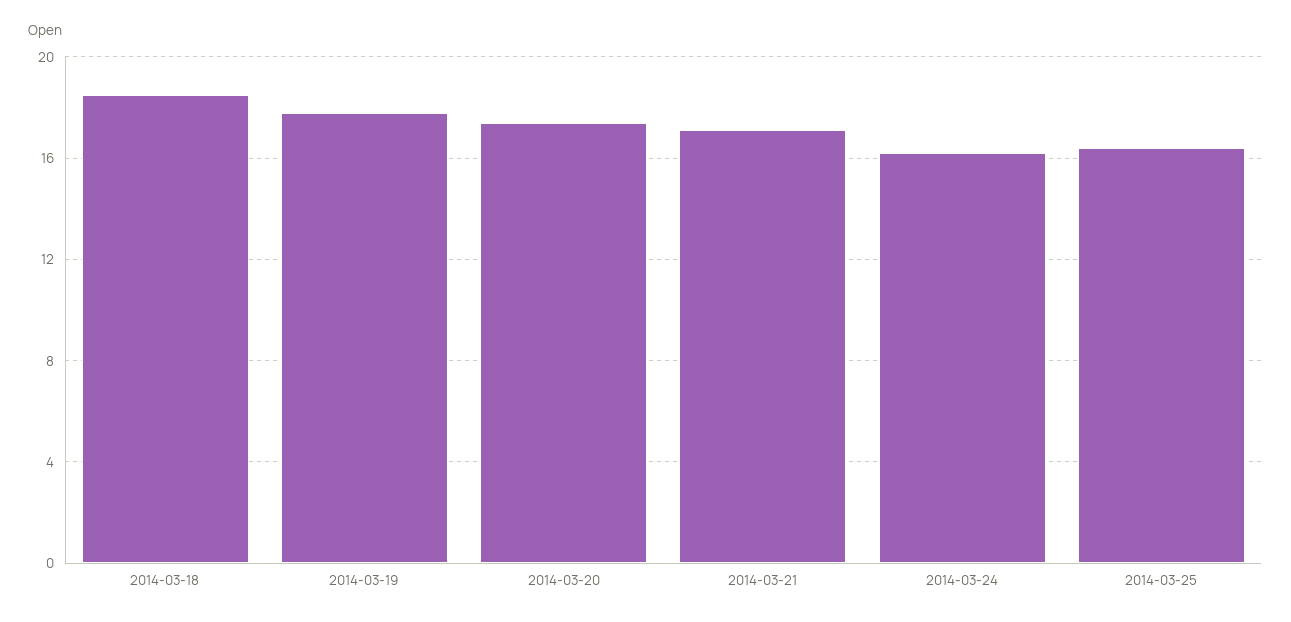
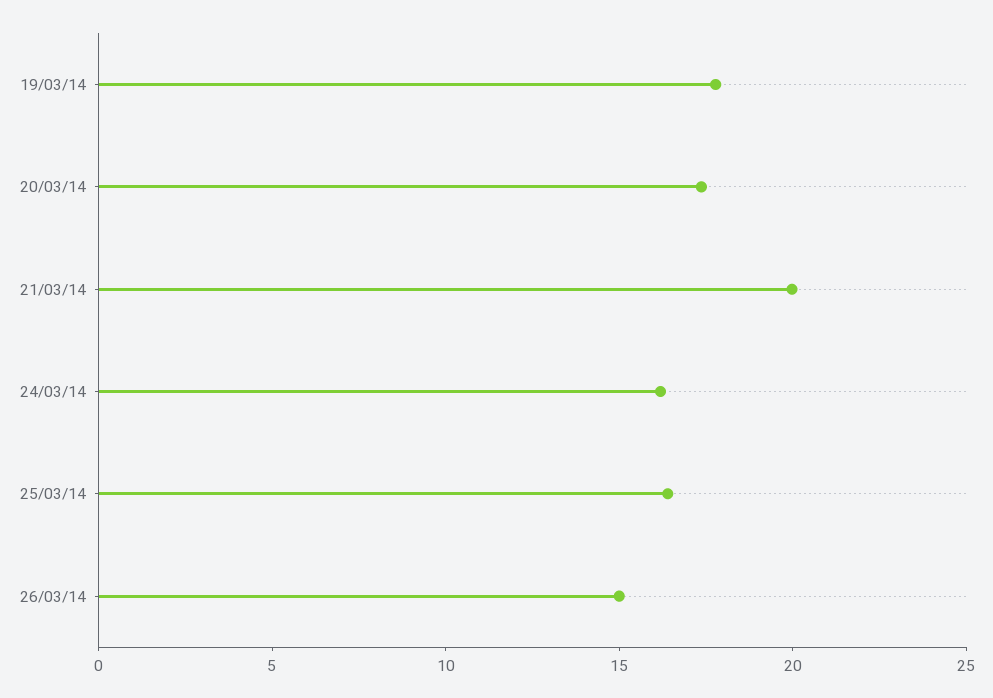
2014-03-18: 18.5 -> none
2014-03-21: 17 -> 20
26/03/14: none -> 15

